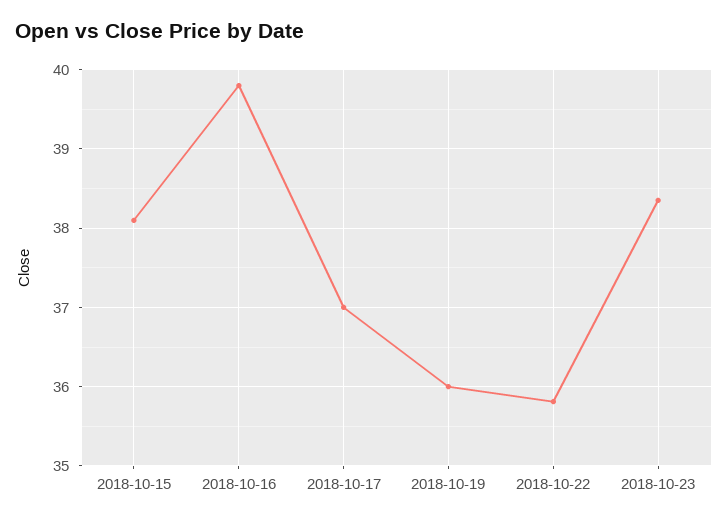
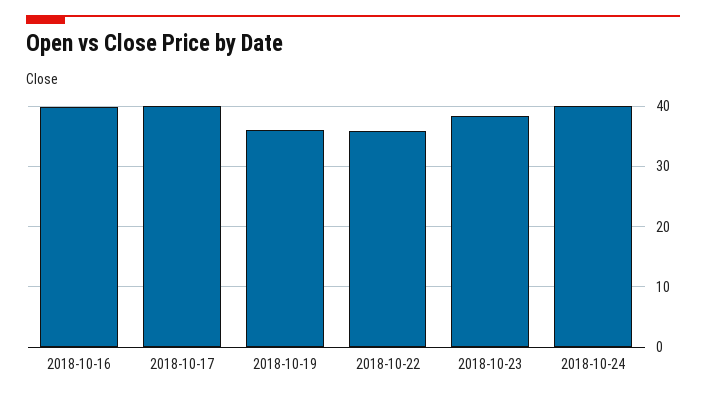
2018-10-15: 38.1 -> none
2018-10-17: 37 -> 40
2018-10-24: none -> 40

